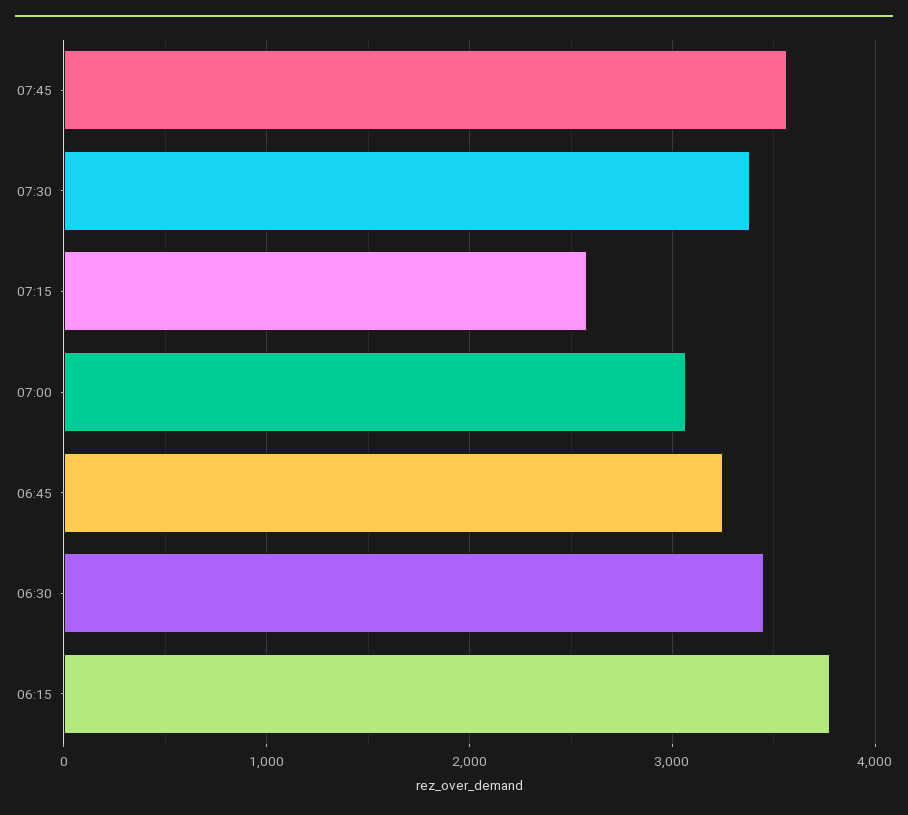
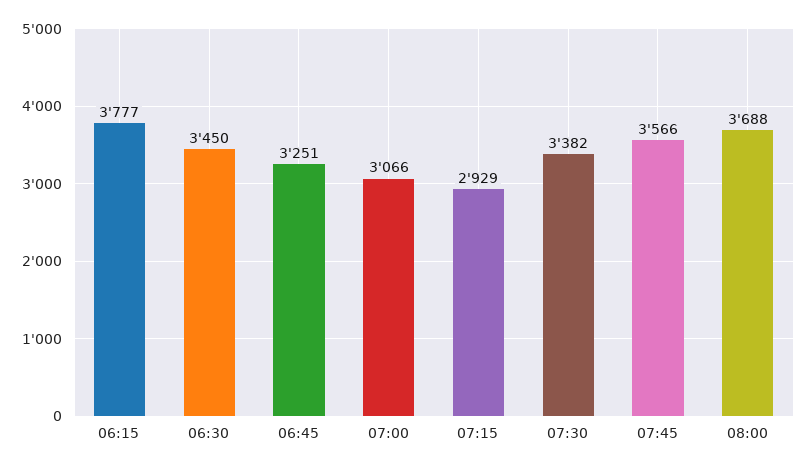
07:15: 2600 -> 2929
08:00: none -> 3688

